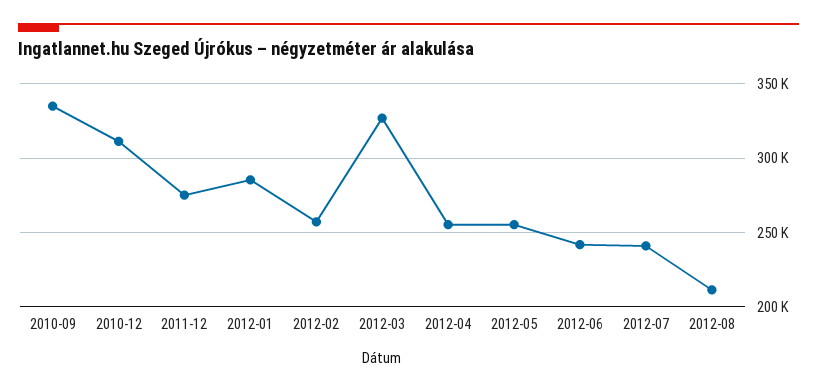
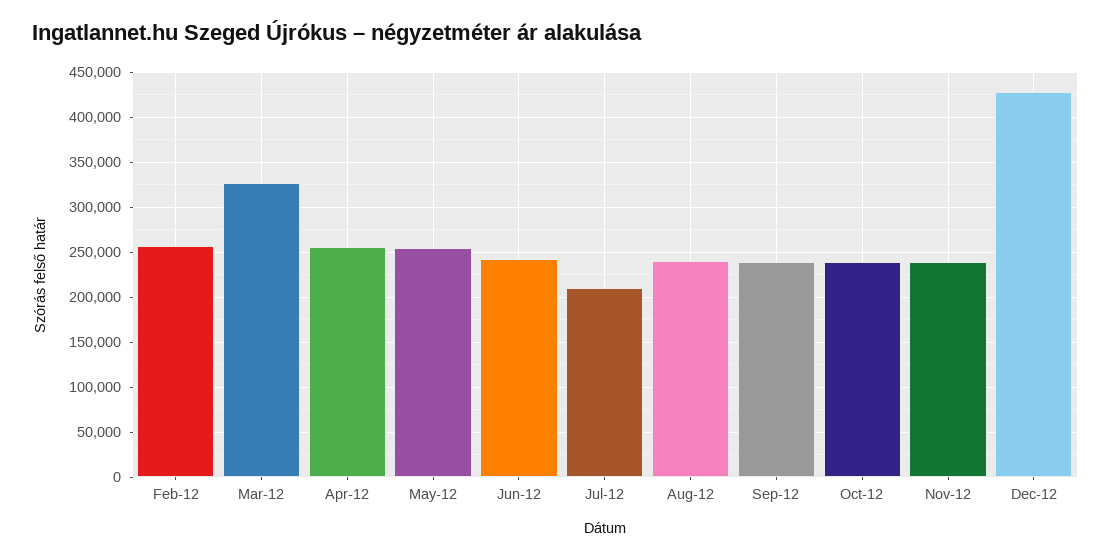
2010-09: 335000 -> none
2010-12: 310000 -> none
2011-12: 275000 -> none
2012-01: 285000 -> none
2012-07: 240000 -> 210000
2012-08: 210000 -> 240000
Sep-12: none -> 240000
Oct-12: none -> 240000
Nov-12: none -> 240000
Dec-12: none -> 430000

